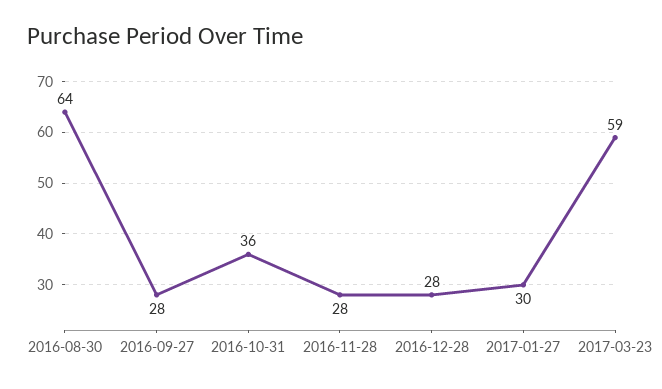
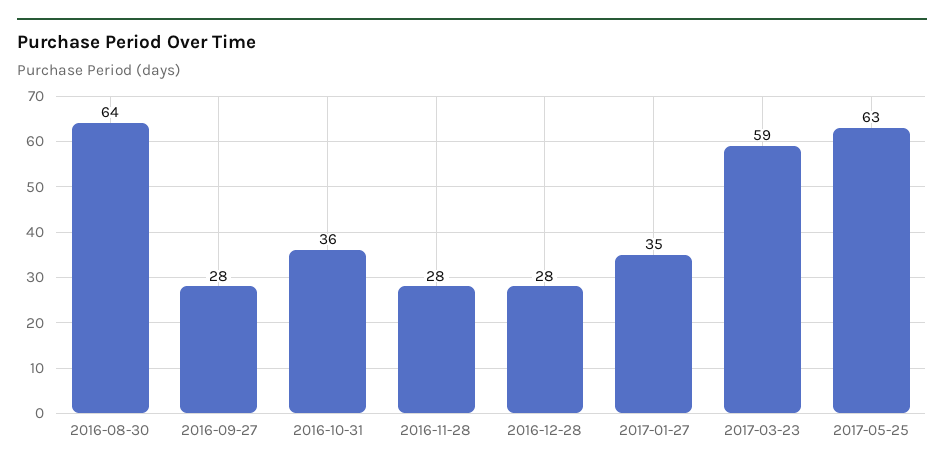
2017-01-27: 30 -> 35
2017-05-25: none -> 63

